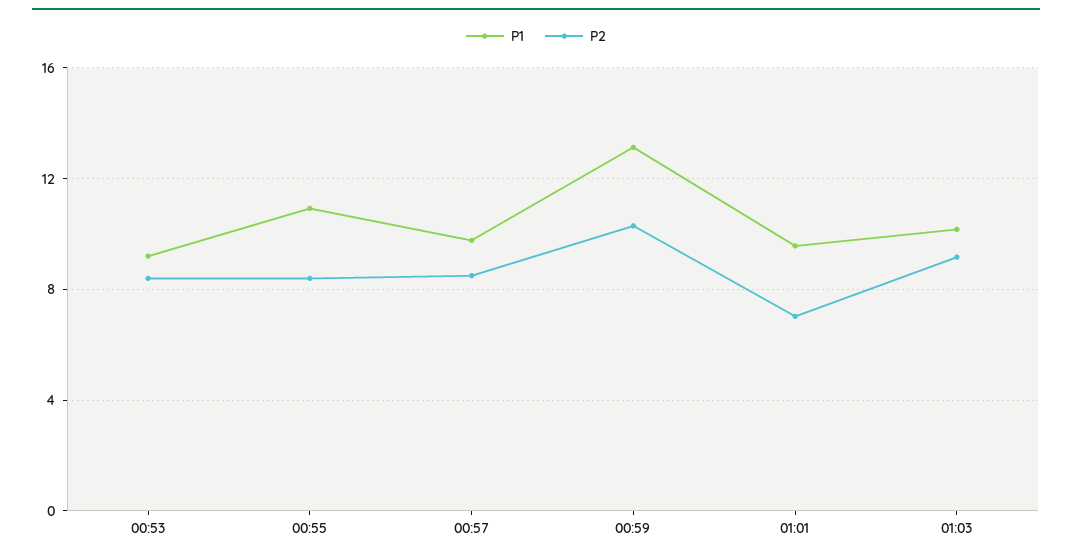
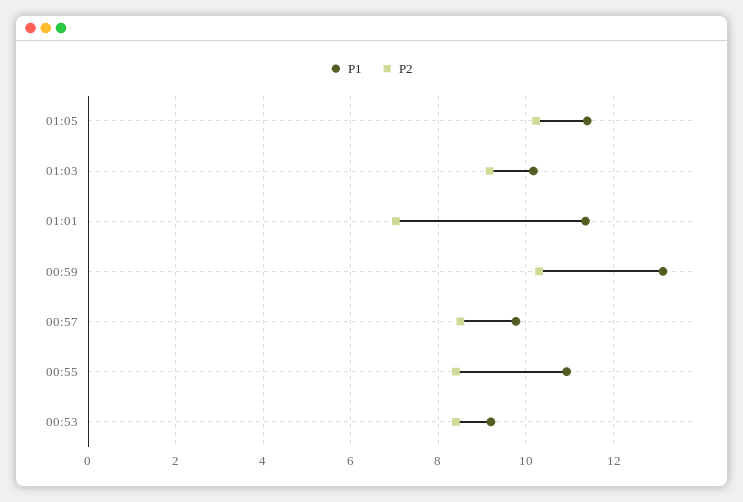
P1, 01:01: 9.5 -> 11.4
P1, 01:05: none -> 11.4
P2, 01:05: none -> 10.2

